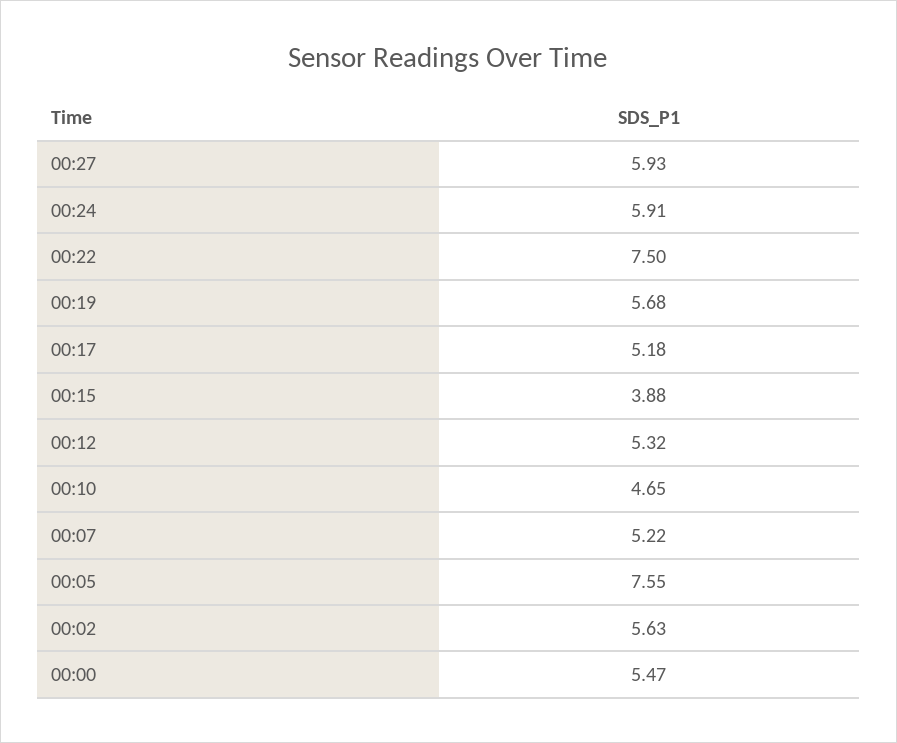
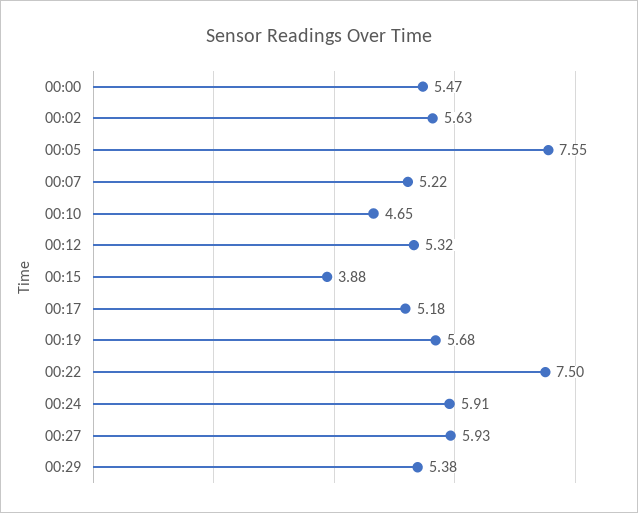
00:29: none -> 5.38

